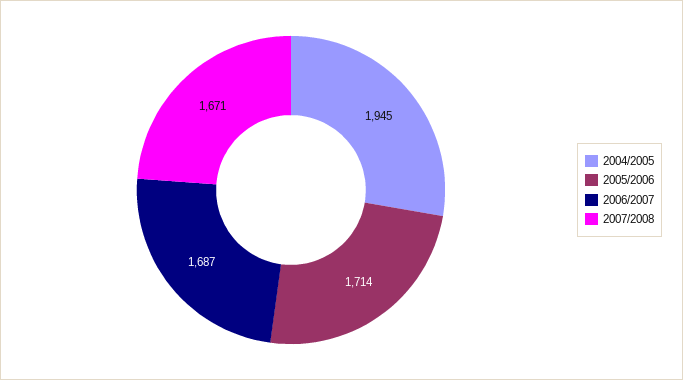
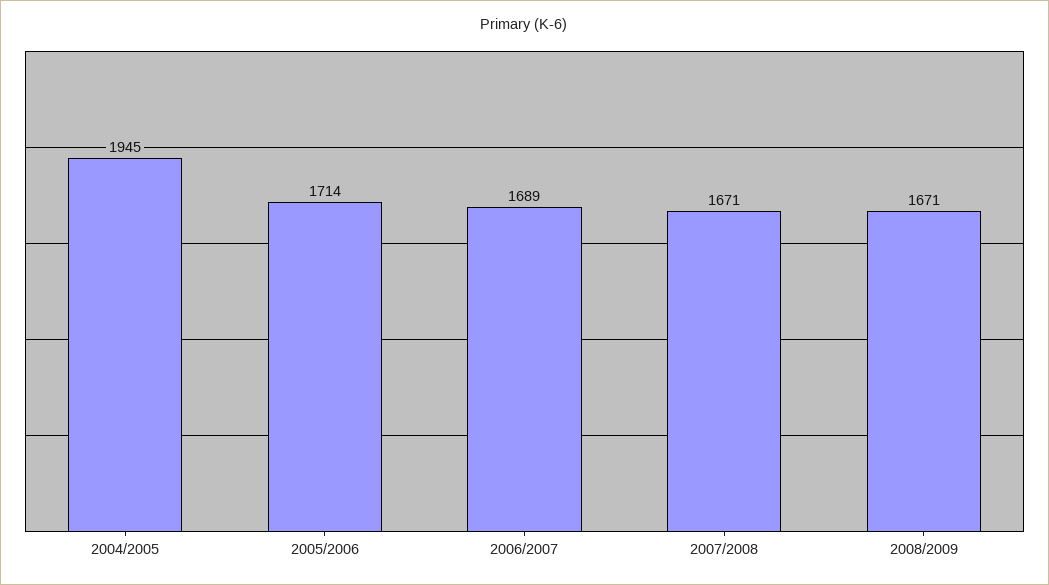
2006/2007: 1687 -> 1689
2008/2009: none -> 1671

